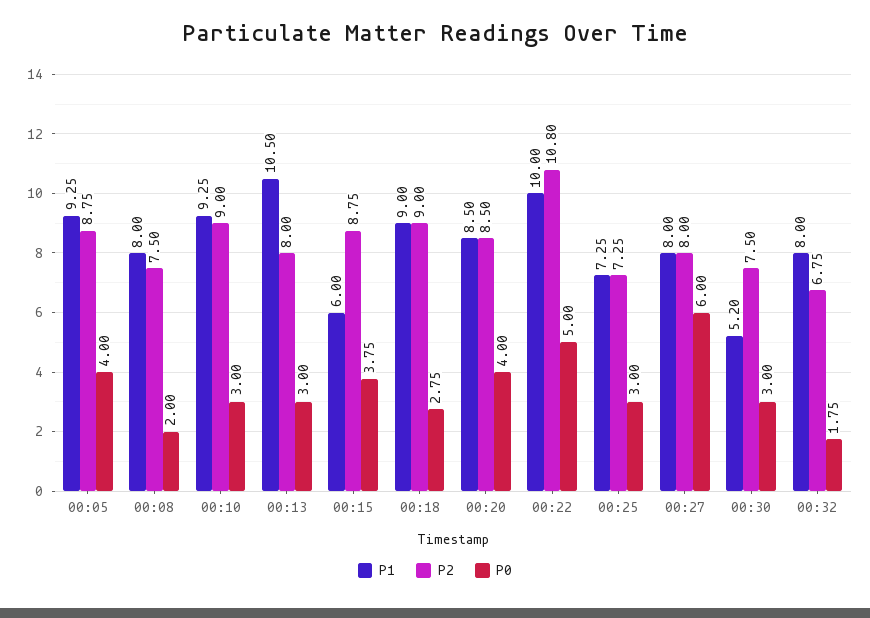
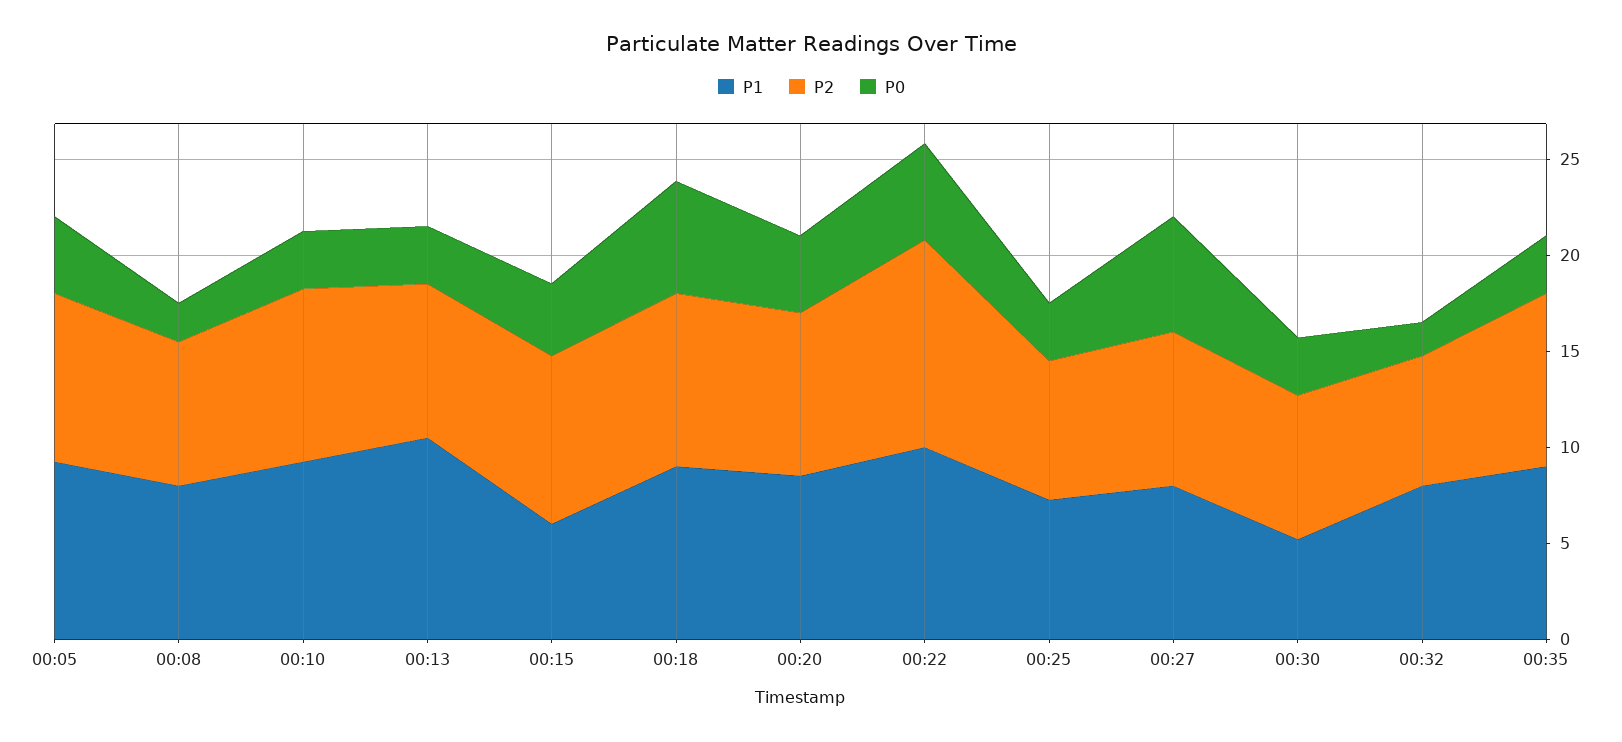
P0, 00:18: 2.75 -> 6
P1, 00:35: none -> 9
P2, 00:35: none -> 9
P0, 00:35: none -> 3

